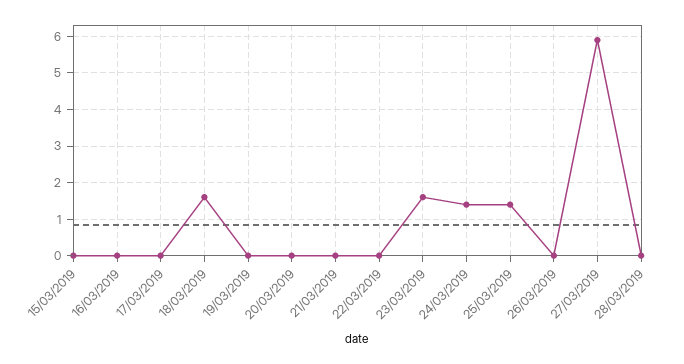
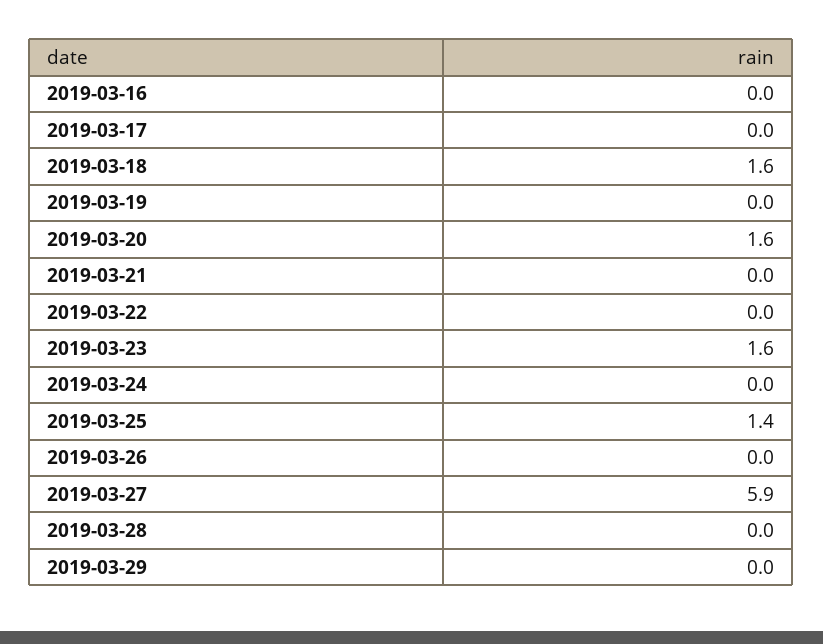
15/03/2019: 0 -> none
20/03/2019: 0 -> 1.6
24/03/2019: 1.5 -> 0
2019-03-29: none -> 0

